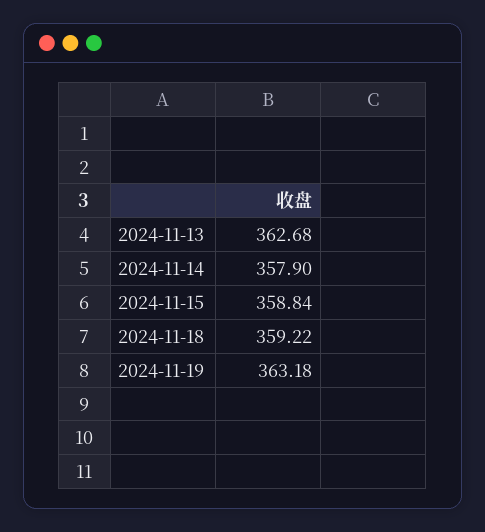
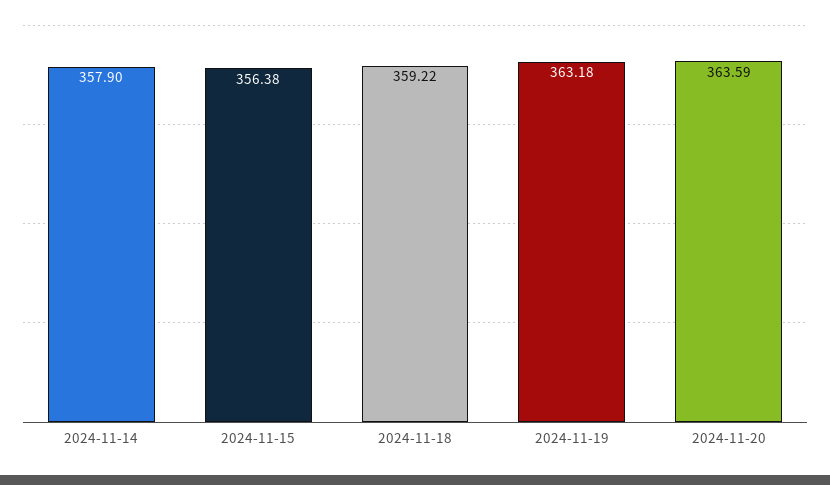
2024-11-13: 362.68 -> none
2024-11-15: 358.84 -> 356.38
2024-11-20: none -> 363.59

